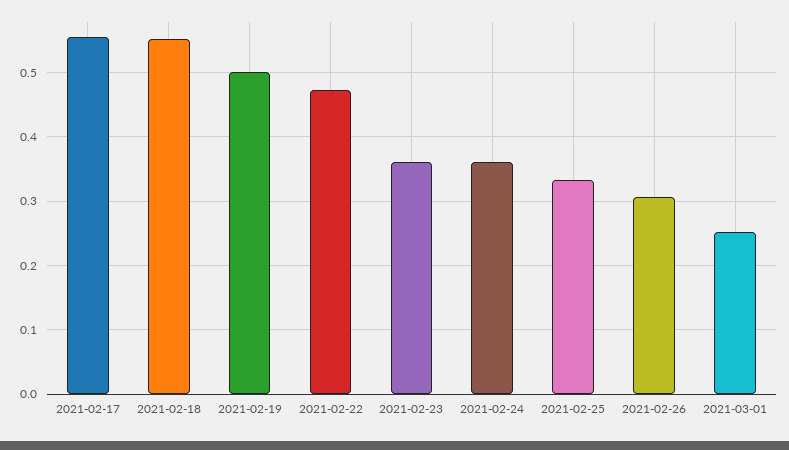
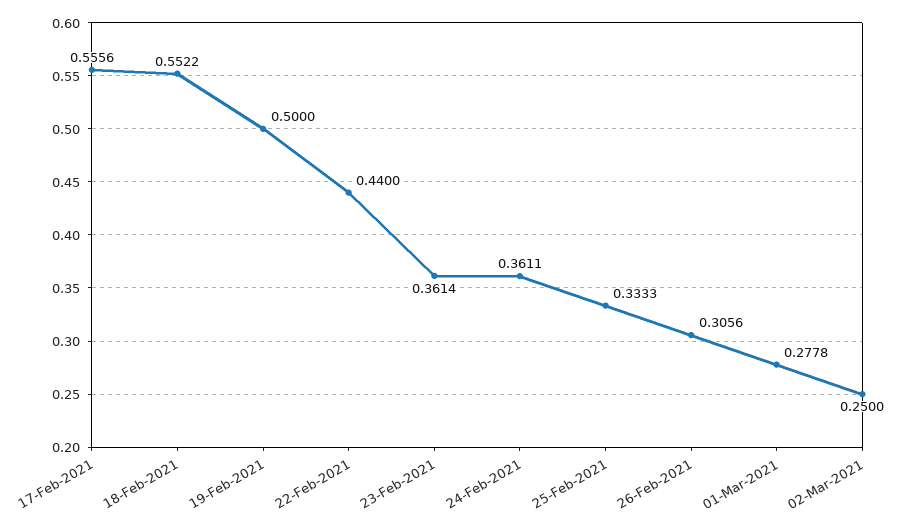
2021-02-22: 0.47 -> 0.44
2021-03-01: 0.25 -> 0.2778
02-Mar-2021: none -> 0.25

